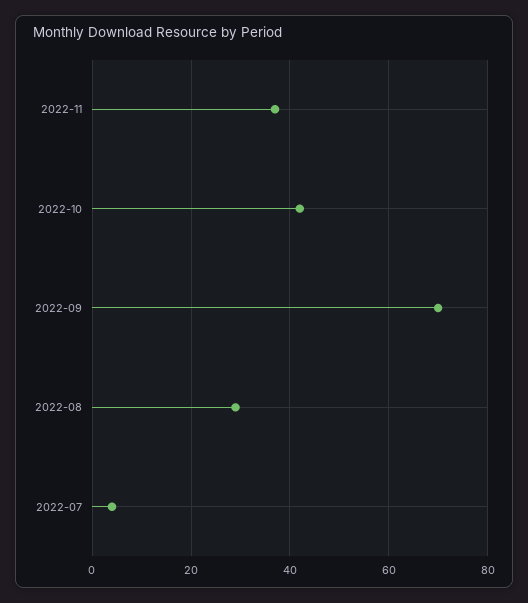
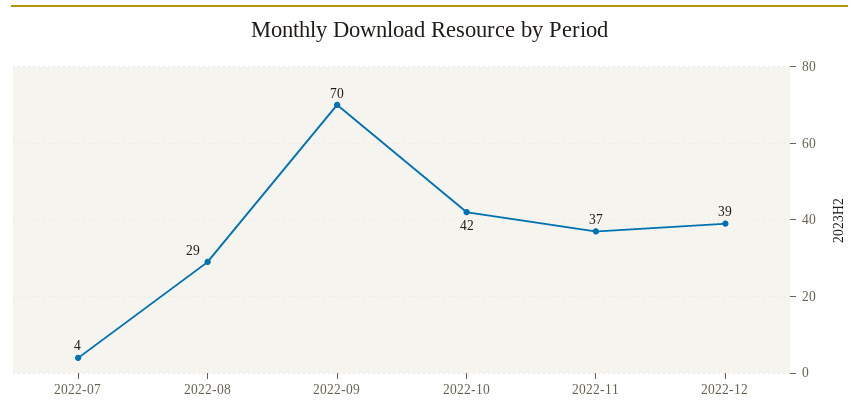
2022-12: none -> 39

